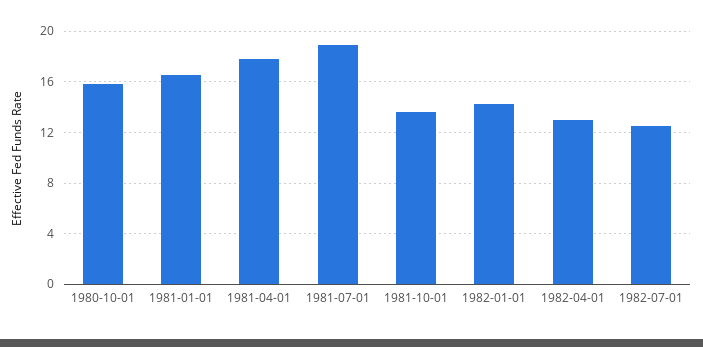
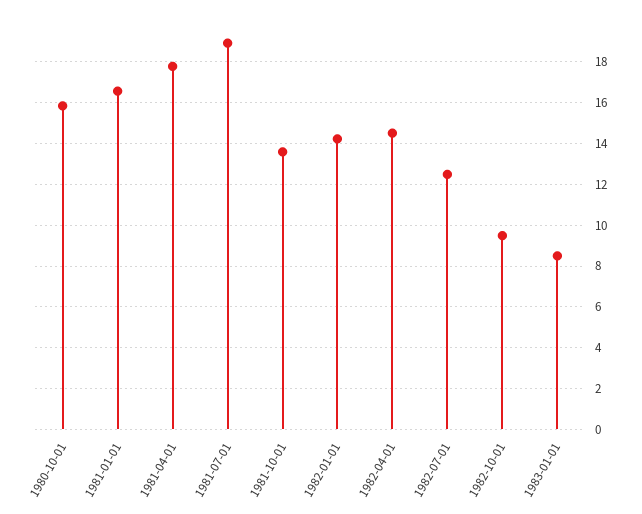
1982-04-01: 13 -> 14.5
1982-10-01: none -> 9.5
1983-01-01: none -> 8.5

